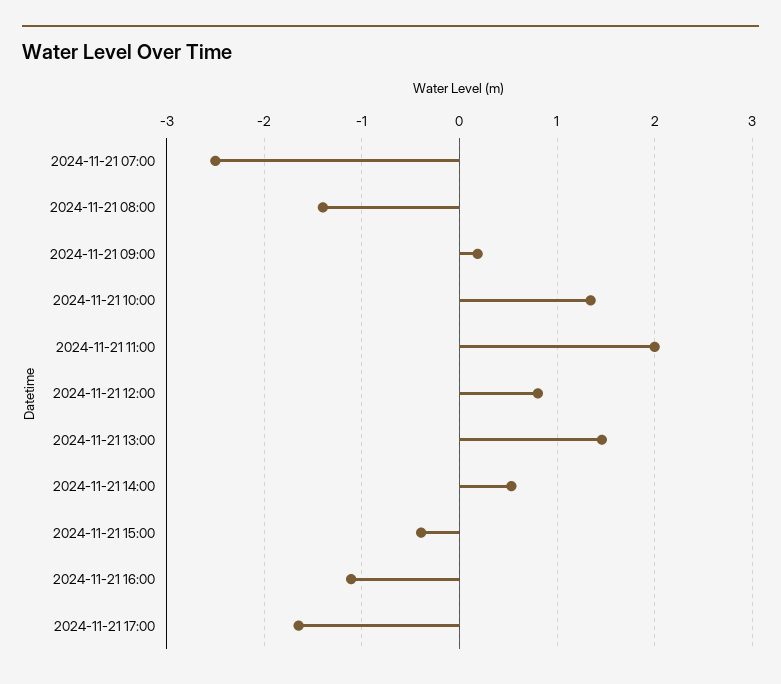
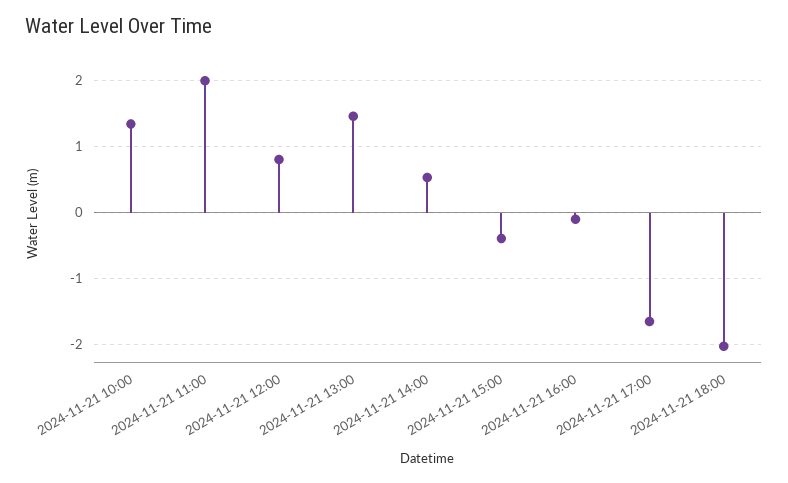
2024-11-21 07:00: -2.5 -> none
2024-11-21 08:00: -1.4 -> none
2024-11-21 09:00: 0.2 -> none
2024-11-21 16:00: -1.1 -> -0.1
2024-11-21 18:00: none -> -2

